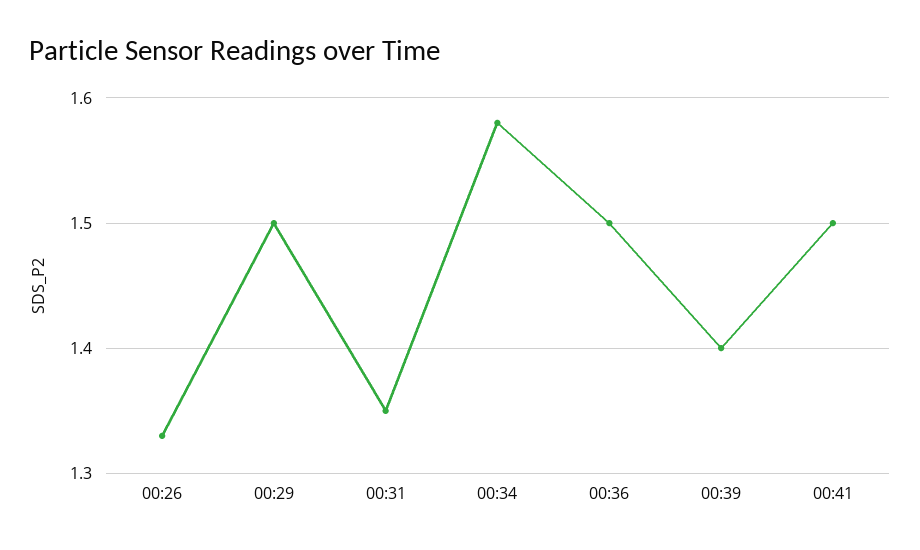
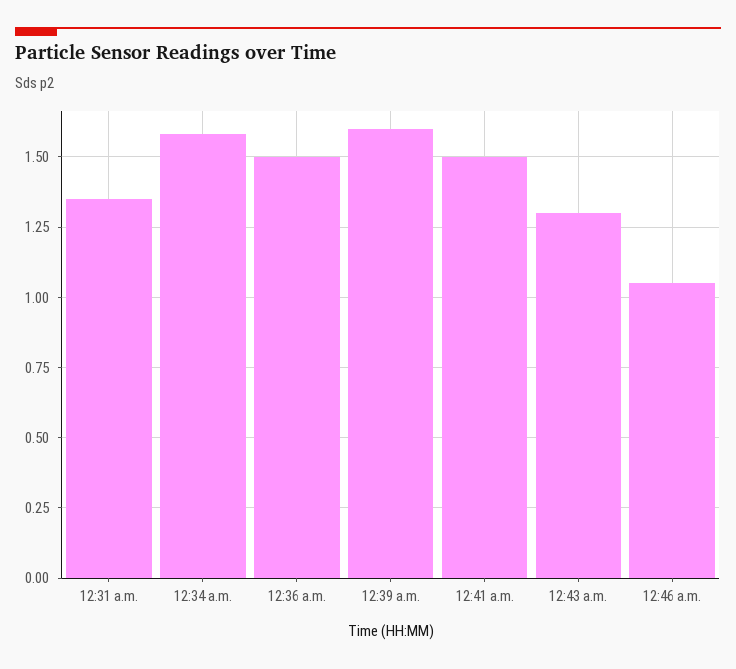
00:26: 1.33 -> none
00:29: 1.5 -> none
00:39: 1.4 -> 1.6
12:43 a.m.: none -> 1.3
12:46 a.m.: none -> 1.05

